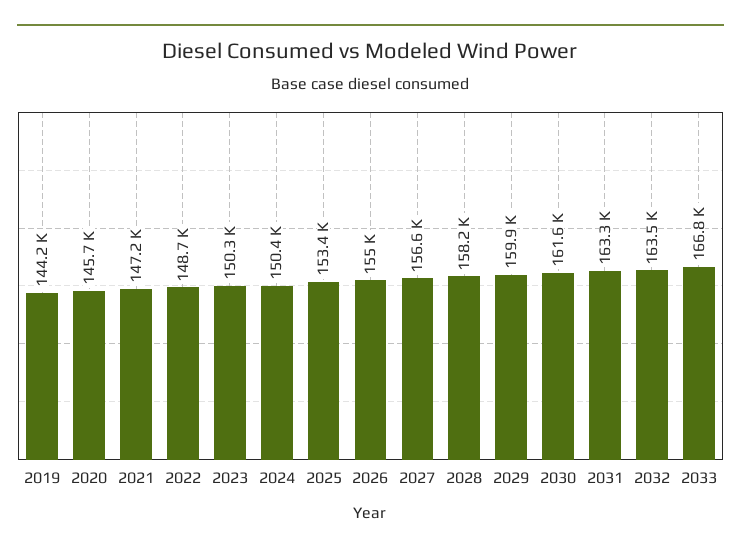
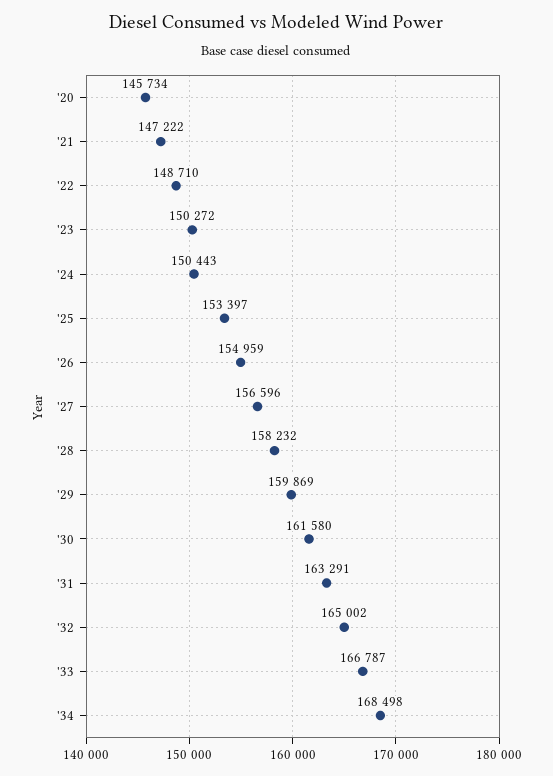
2019: 144200 -> none
2032: 163500 -> 165002
'34: none -> 168498

